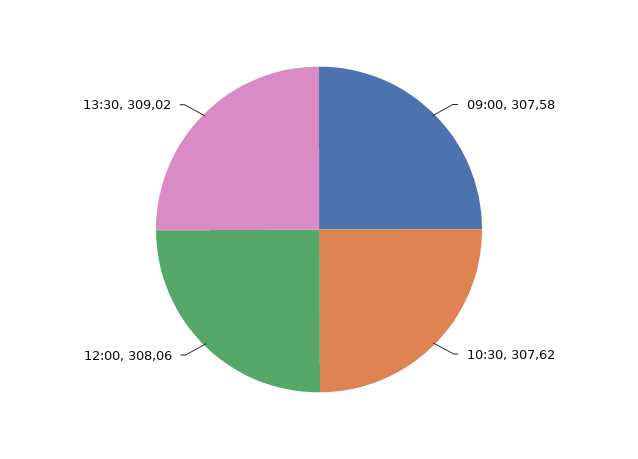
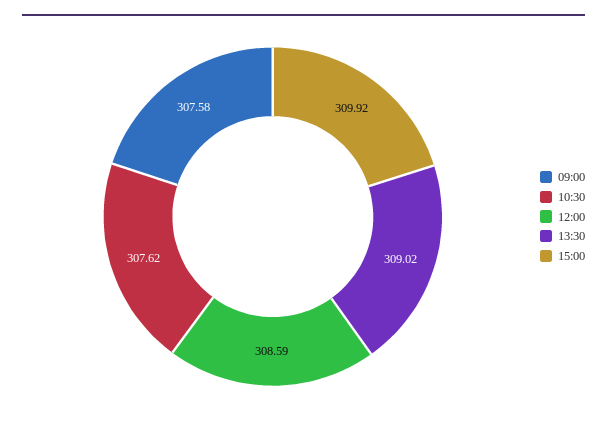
12:00: 308.06 -> 308.59
15:00: none -> 309.92

